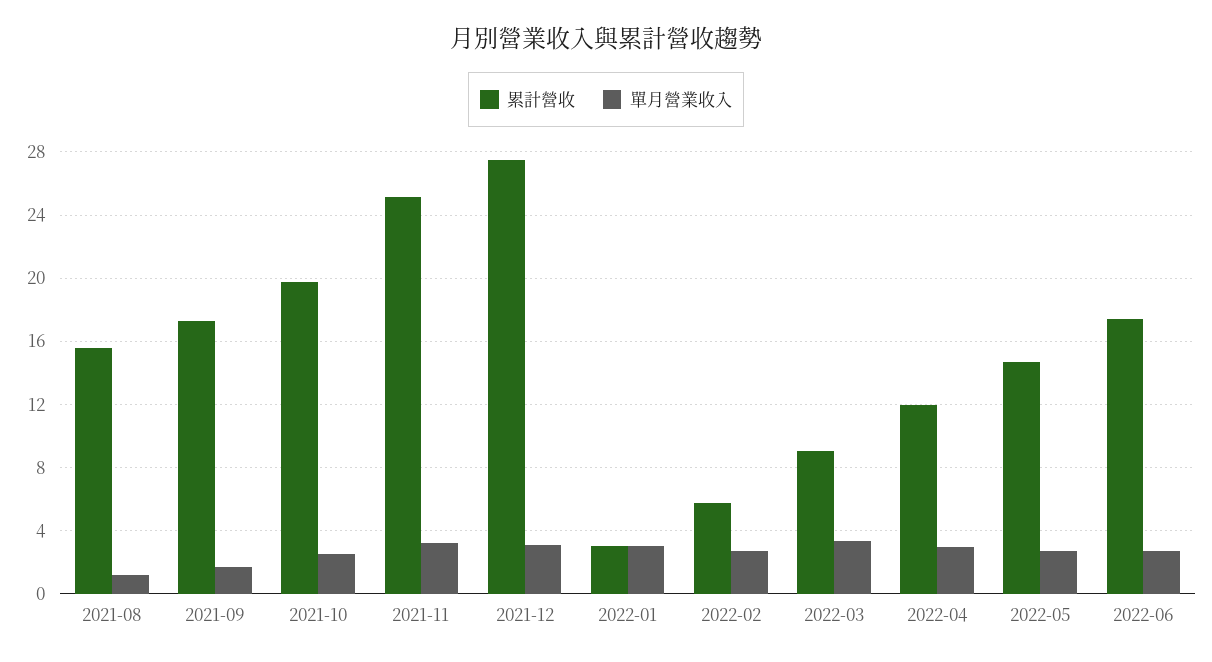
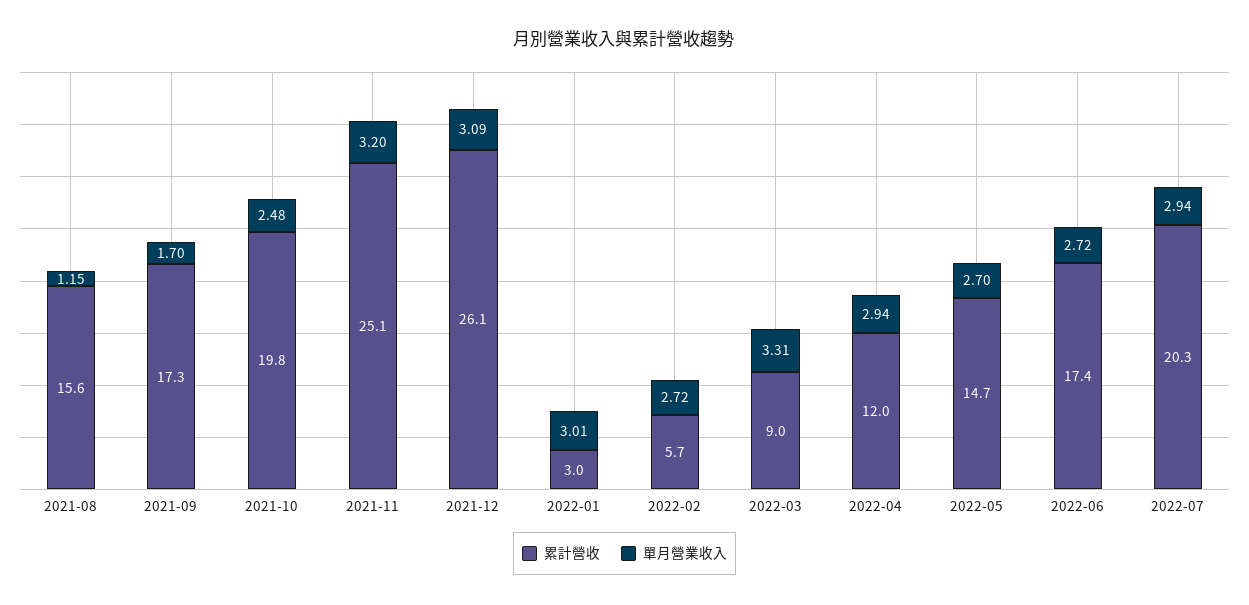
累計營收, 2021-12: 27.5 -> 26.1
累計營收, 2022-07: none -> 20.3
單月營業收入, 2022-07: none -> 2.94

